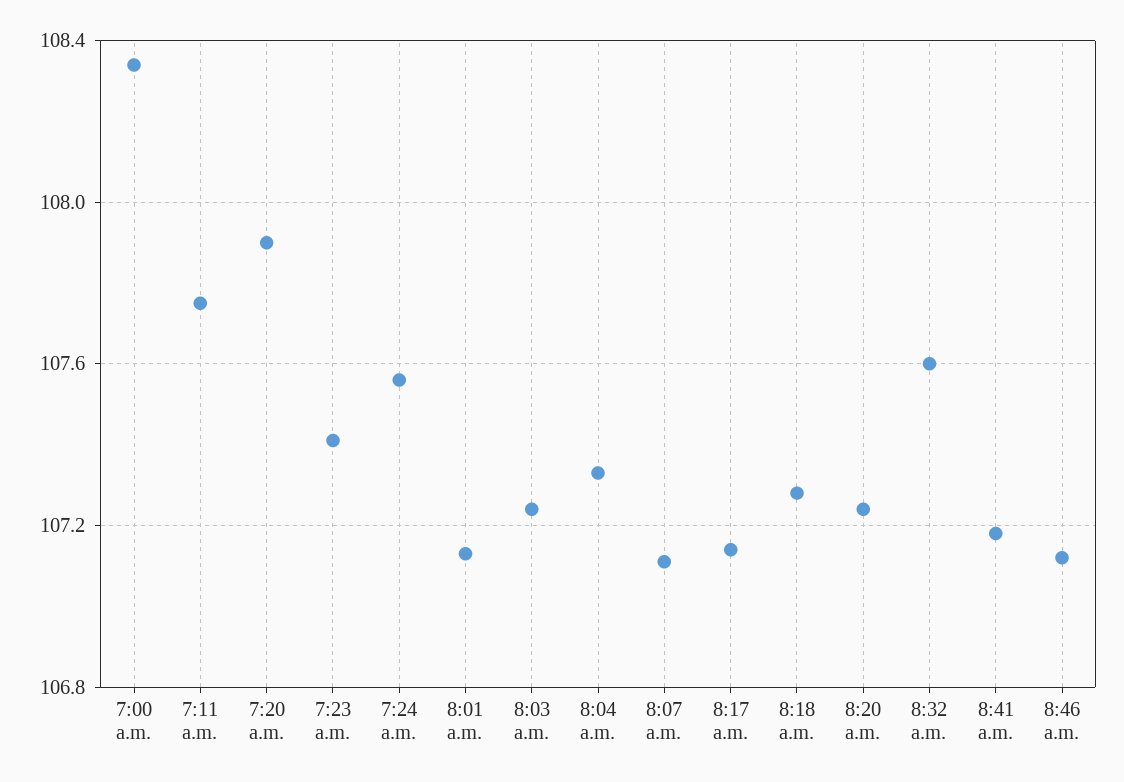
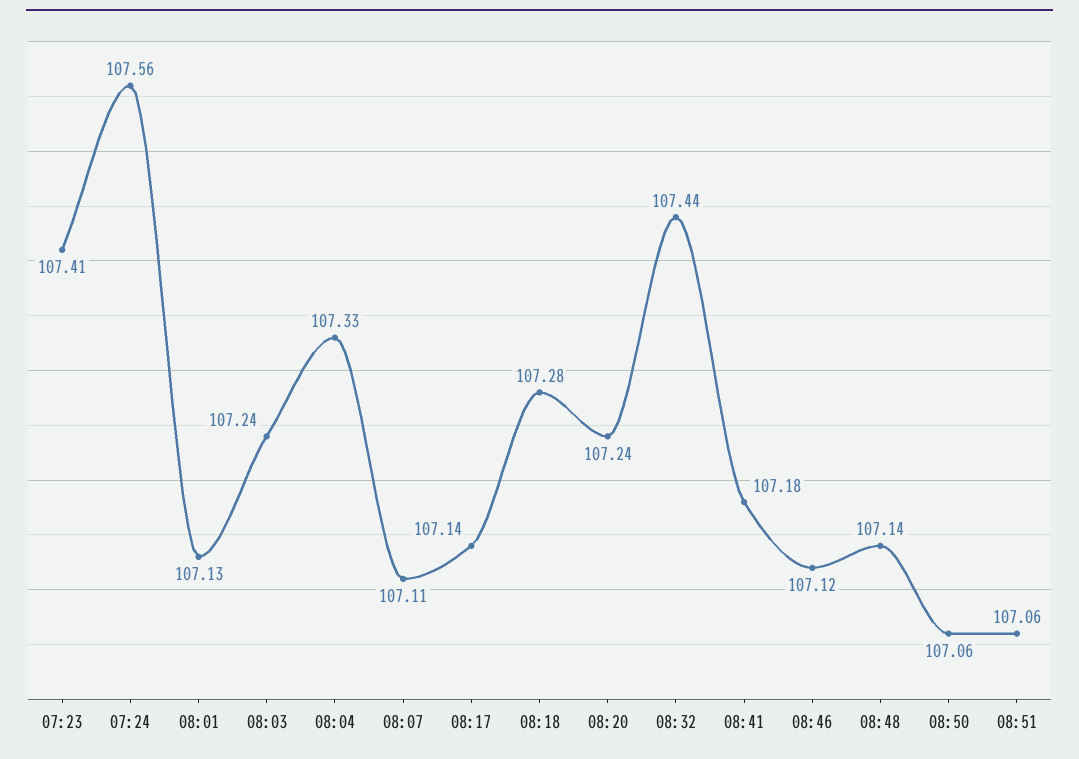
7:00 a.m.: 108.35 -> none
7:11 a.m.: 107.75 -> none
7:20 a.m.: 107.9 -> none
8:32 a.m.: 107.6 -> 107.44
08:48: none -> 107.14
08:50: none -> 107.06
08:51: none -> 107.06

